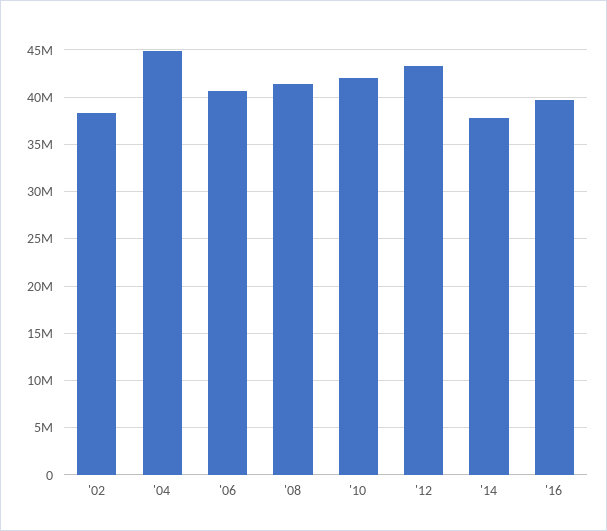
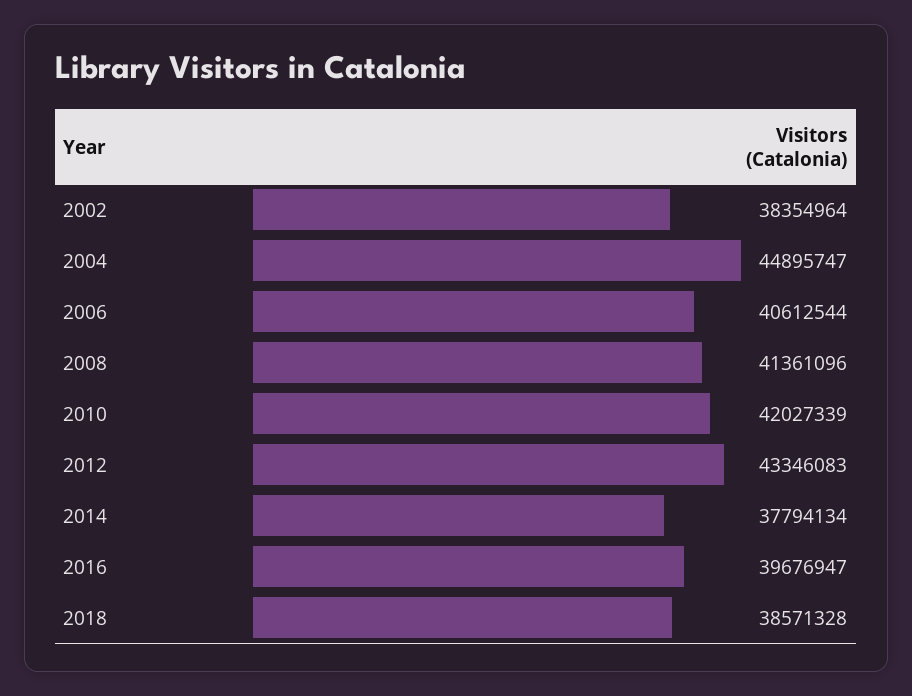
2018: none -> 38571328

